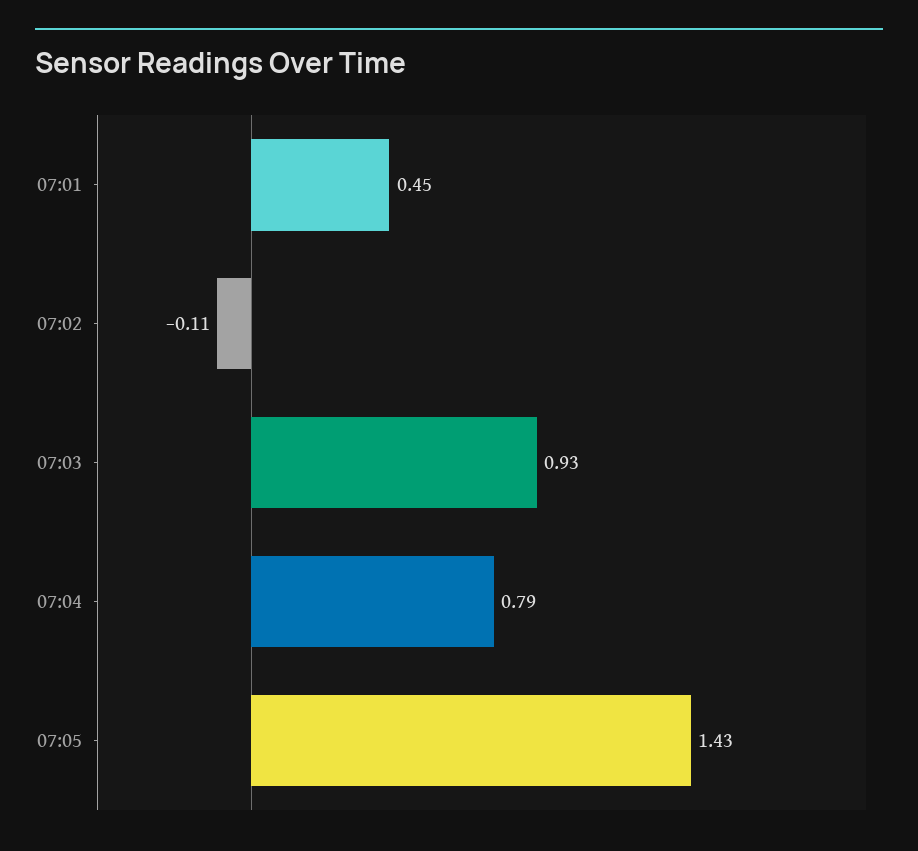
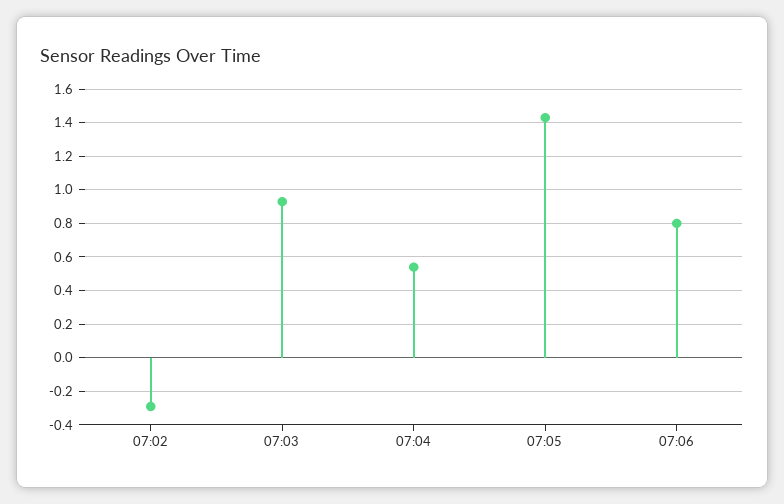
07:01: 0.45 -> none
07:02: -0.11 -> -0.3
07:04: 0.79 -> 0.55
07:06: none -> 0.8

